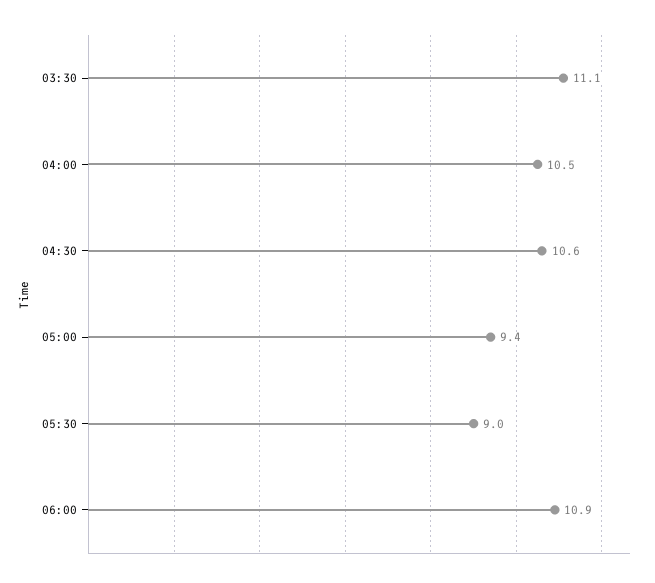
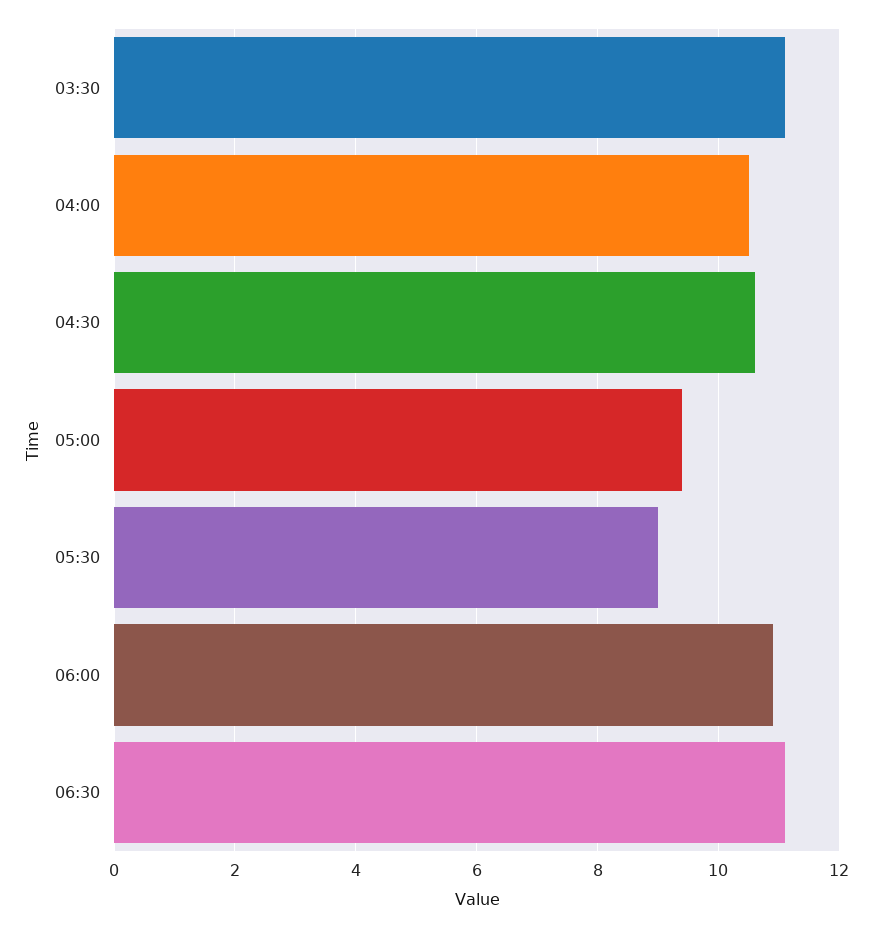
06:30: none -> 11

